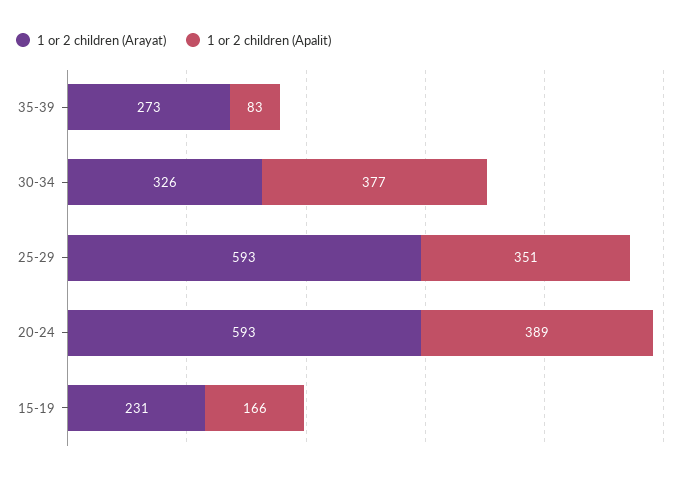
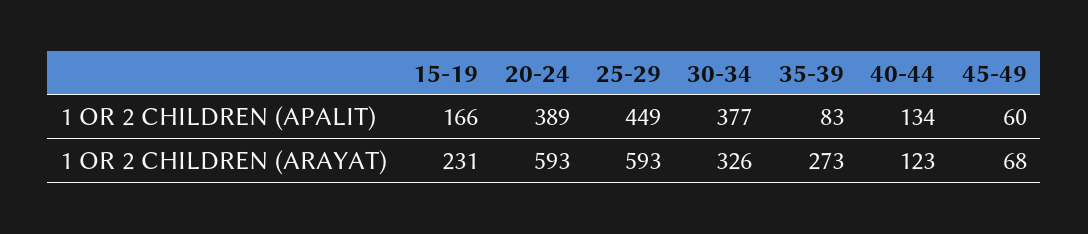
1 or 2 children (Apalit), 25-29: 351 -> 449
1 or 2 children (Apalit), 40-44: none -> 134
1 or 2 children (Apalit), 45-49: none -> 60
1 or 2 children (Arayat), 40-44: none -> 123
1 or 2 children (Arayat), 45-49: none -> 68

